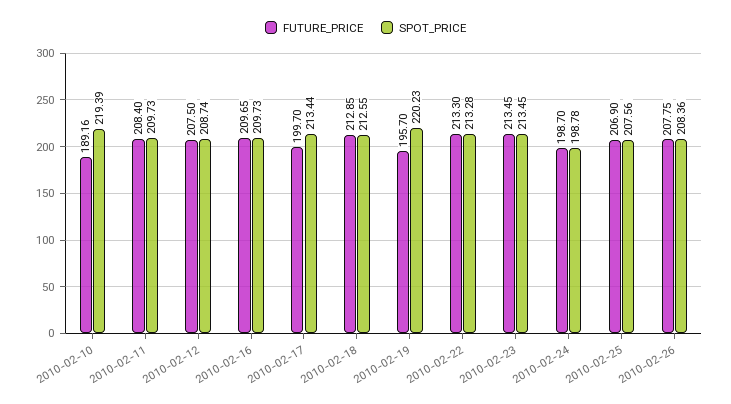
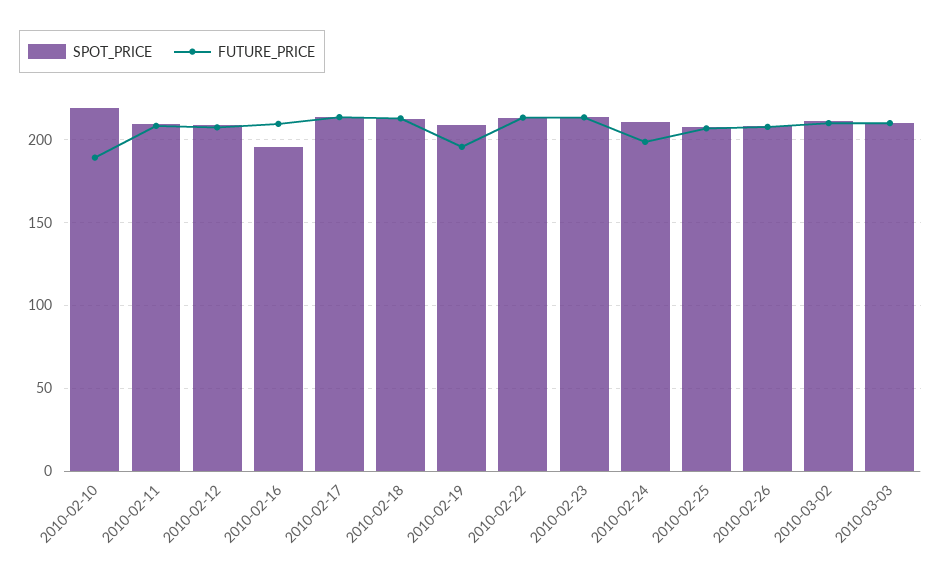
SPOT_PRICE, 2010-02-16: 209.73 -> 195
FUTURE_PRICE, 2010-02-17: 199.7 -> 215
SPOT_PRICE, 2010-02-19: 220.23 -> 210
SPOT_PRICE, 2010-02-24: 198.78 -> 210
SPOT_PRICE, 2010-03-02: none -> 210
FUTURE_PRICE, 2010-03-02: none -> 210
SPOT_PRICE, 2010-03-03: none -> 210
FUTURE_PRICE, 2010-03-03: none -> 210

